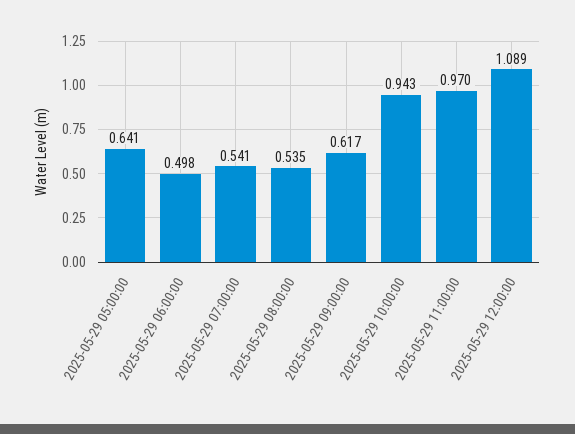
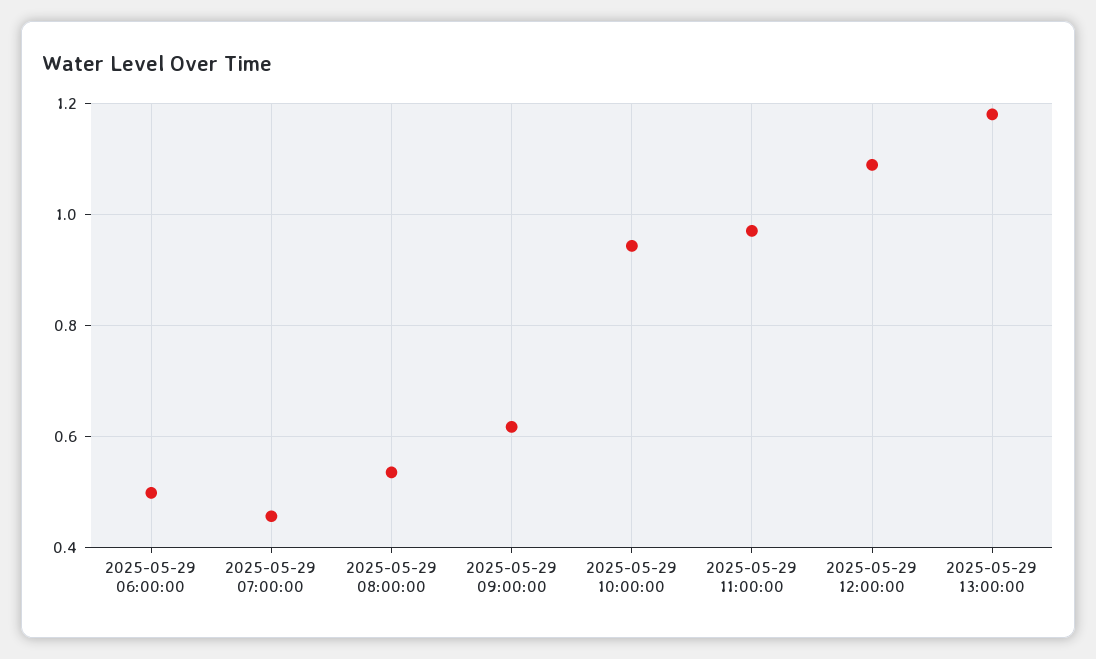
2025-05-29 05:00:00: 0.641 -> none
2025-05-29 07:00:00: 0.541 -> 0.46
2025-05-29 13:00:00: none -> 1.18

